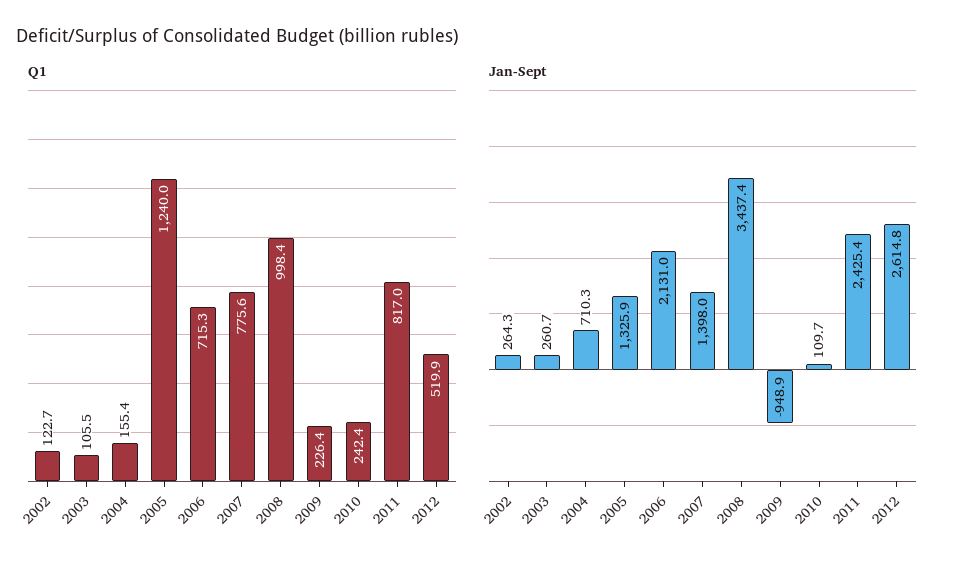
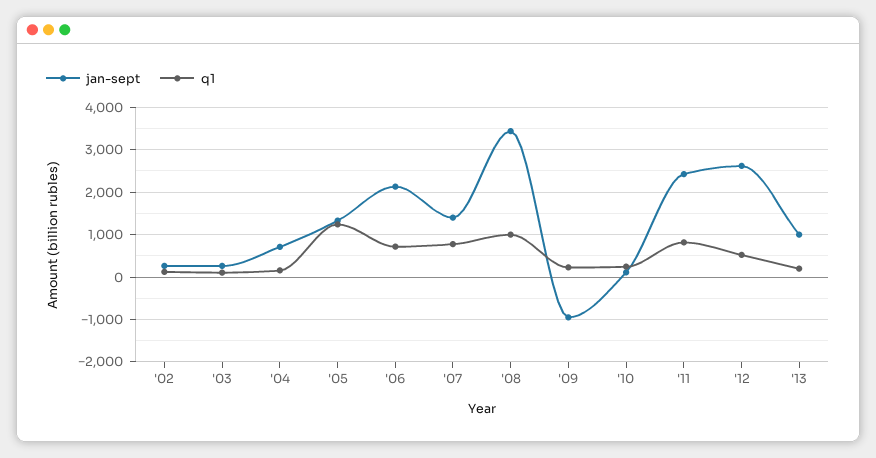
Jan-Sept, '13: none -> 1000
Q1, '13: none -> 200

